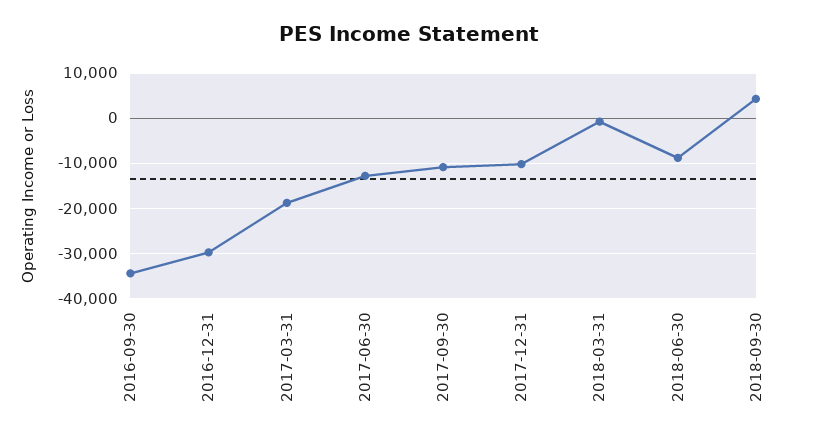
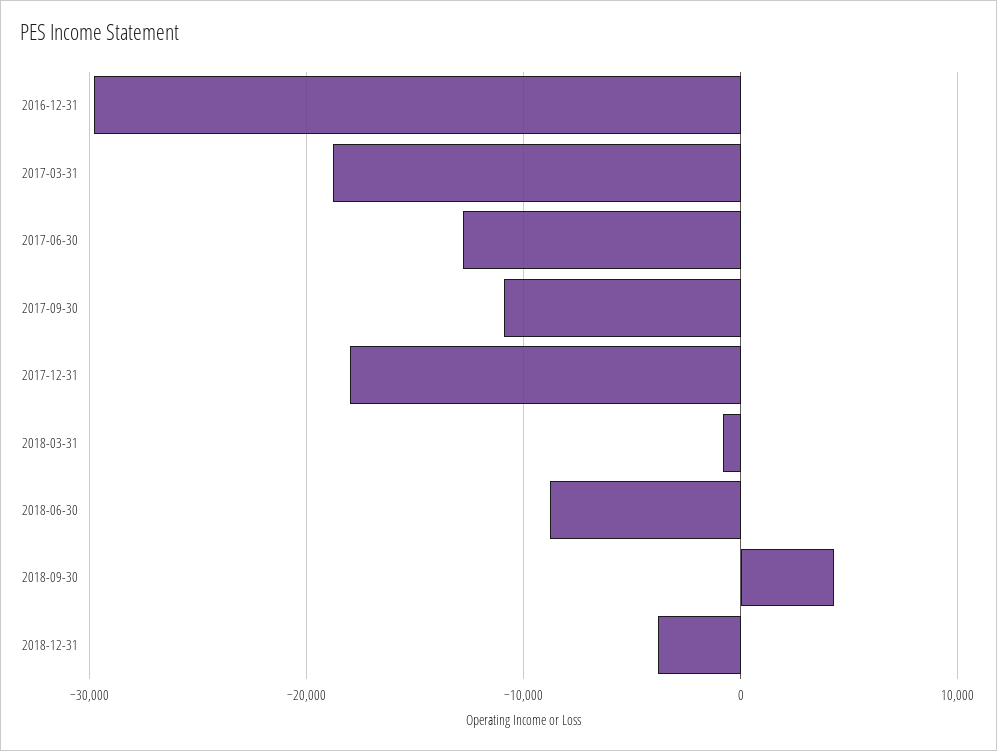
2016-09-30: -34000 -> none
2017-12-31: -10000 -> -18000
2018-12-31: none -> -4000

